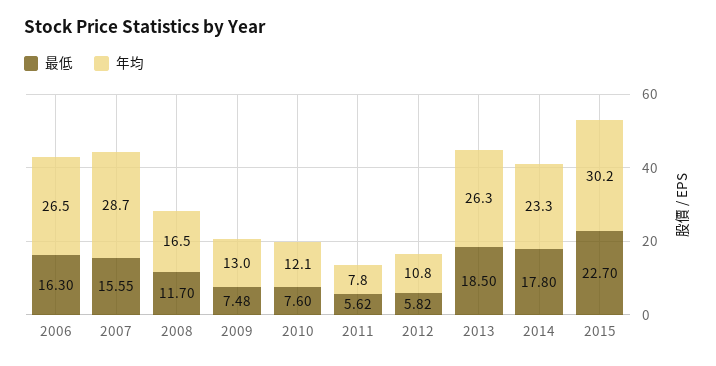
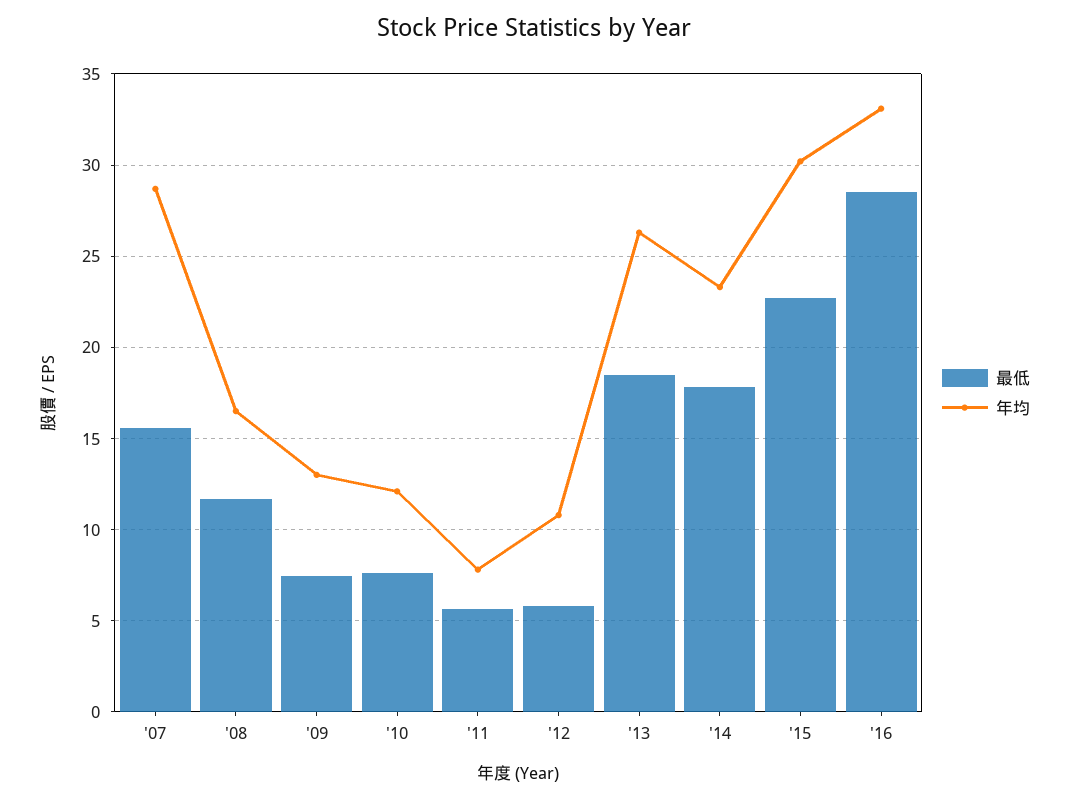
最低, 2006: 16.3 -> none
年均, 2006: 26.5 -> none
最低, '16: none -> 28.5
年均, '16: none -> 33

